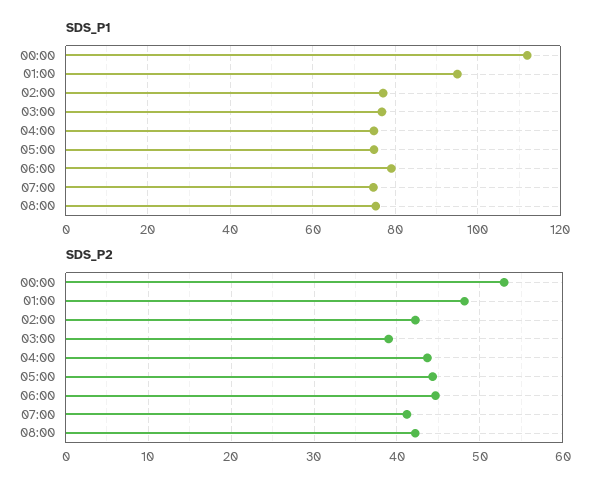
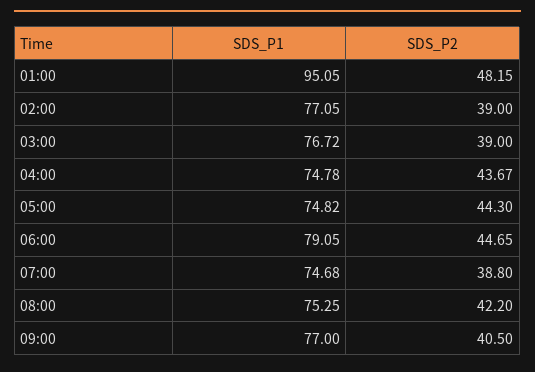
SDS_P1, 00:00: 112 -> none
SDS_P2, 00:00: 53 -> none
SDS_P2, 02:00: 42 -> 39
SDS_P2, 07:00: 41 -> 38.8
SDS_P1, 09:00: none -> 77
SDS_P2, 09:00: none -> 40.5

